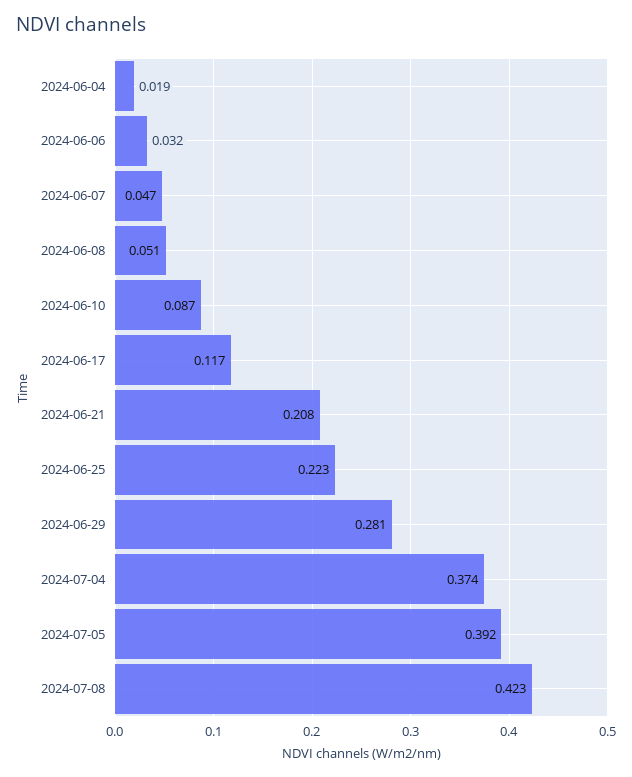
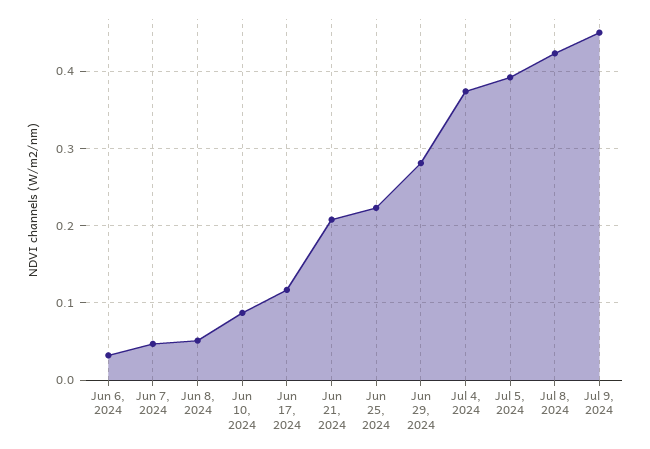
2024-06-04: 0.019 -> none
Jul 9, 2024: none -> 0.45

